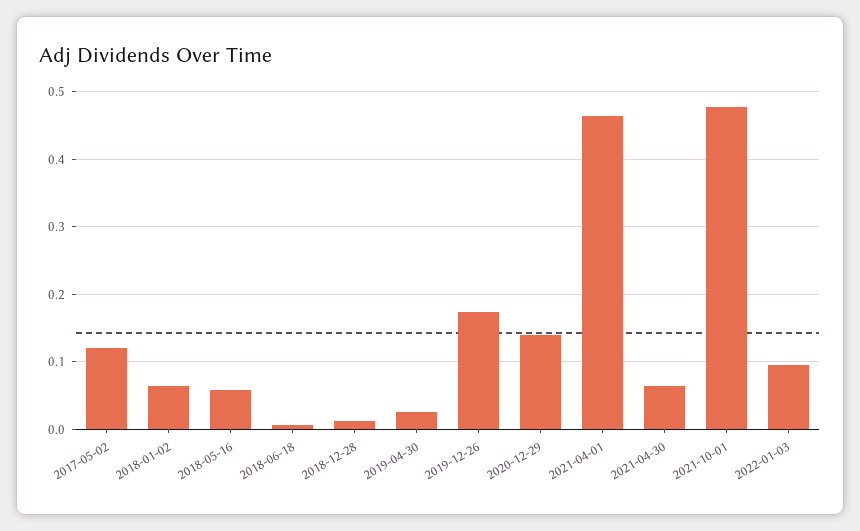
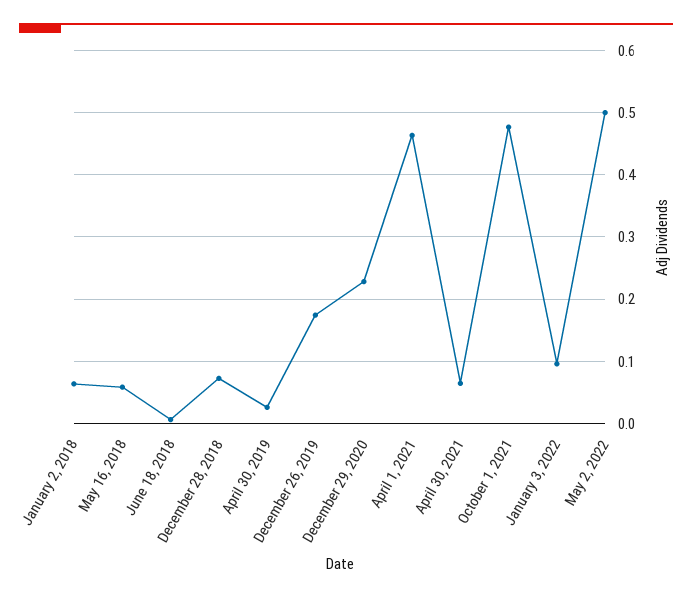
2017-05-02: 0.12 -> none
2018-12-28: 0.01 -> 0.07
2020-12-29: 0.14 -> 0.23
May 2, 2022: none -> 0.5

